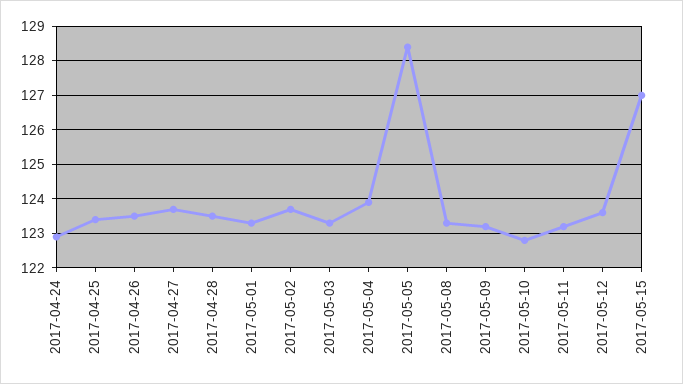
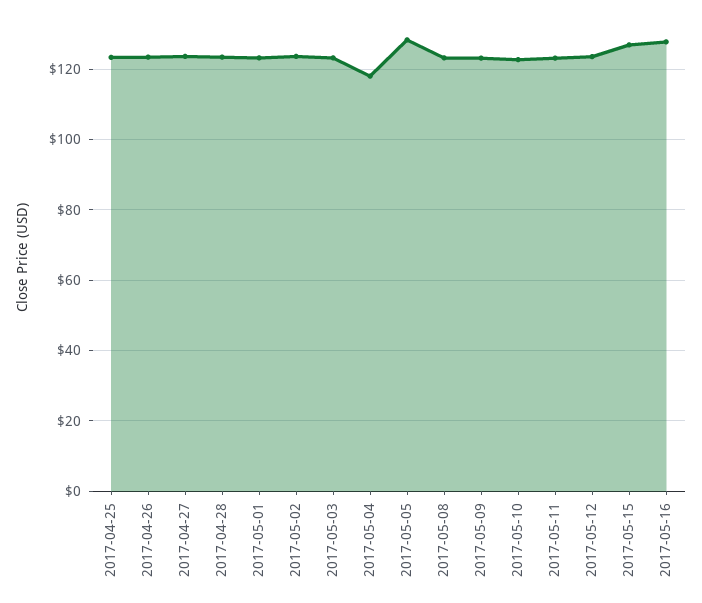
2017-04-24: 123 -> none
2017-05-04: 124 -> 118
2017-05-16: none -> 128

